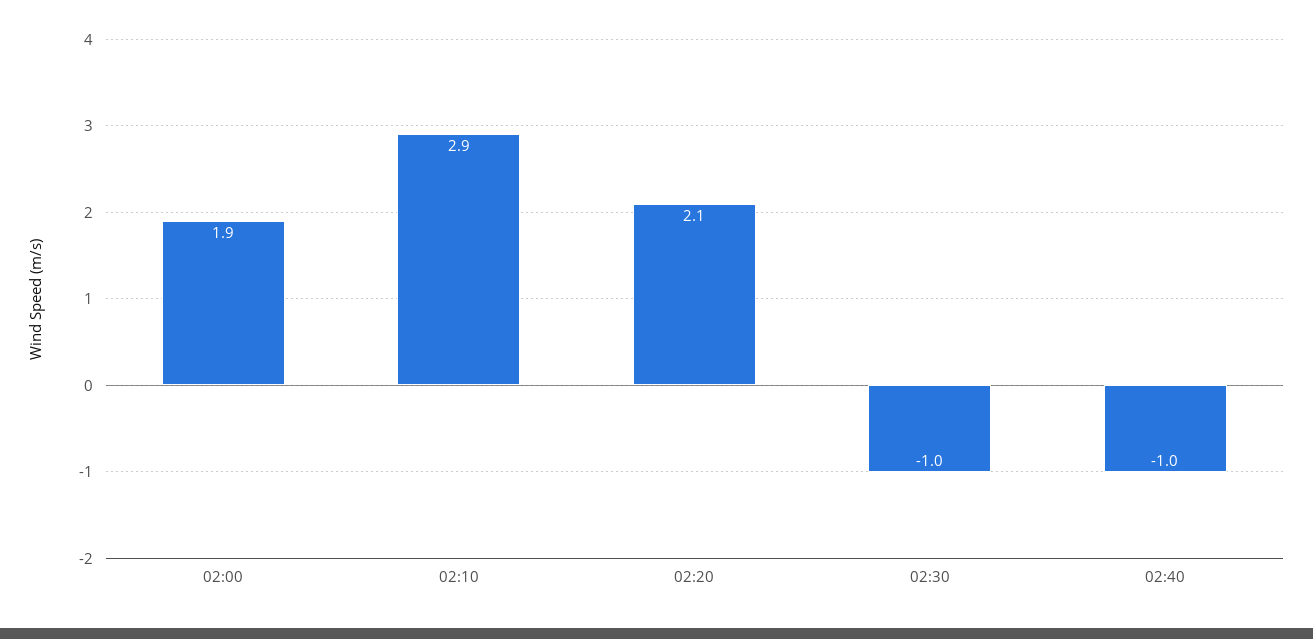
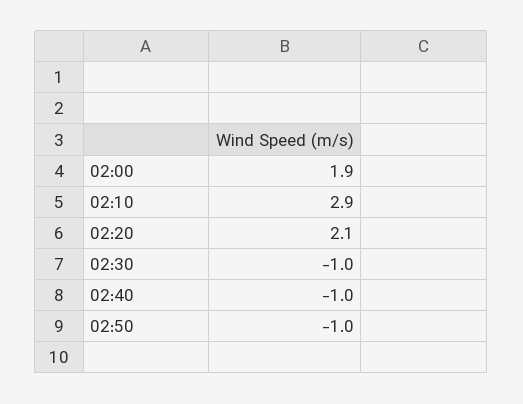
02:50: none -> -1

